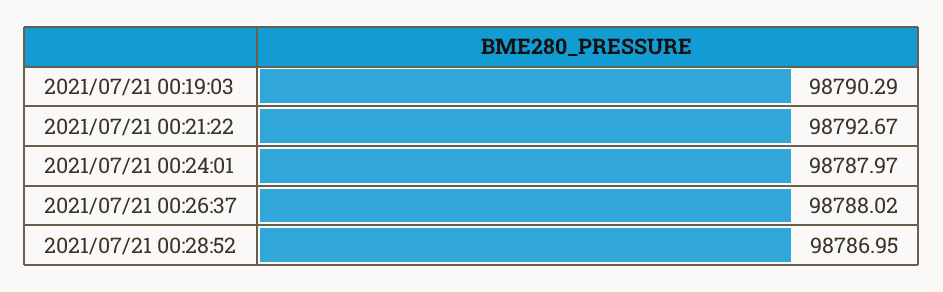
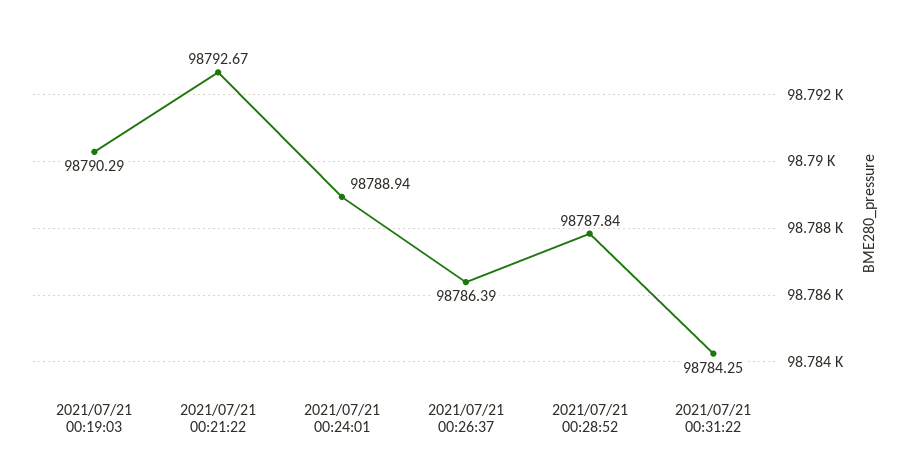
2021/07/21 00:24:01: 98787.97 -> 98788.94
2021/07/21 00:26:37: 98788.02 -> 98786.39
2021/07/21 00:28:52: 98786.95 -> 98787.84
2021/07/21 00:31:22: none -> 98784.25

